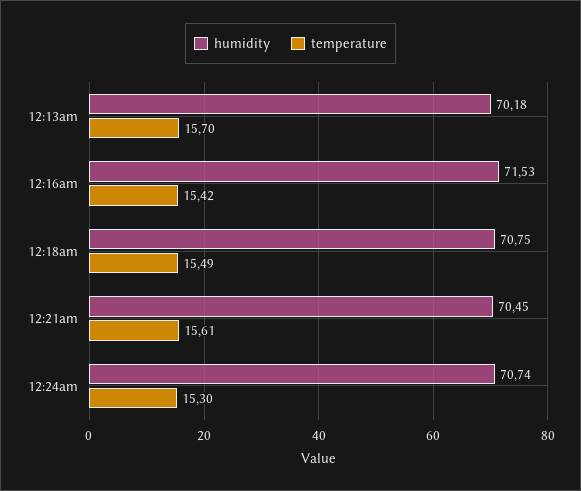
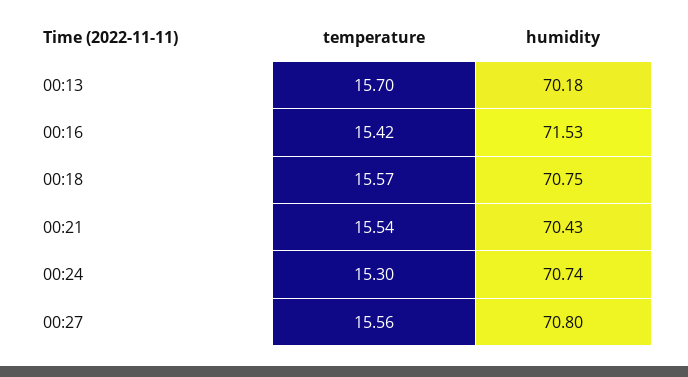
temperature, 12:18am: 15.49 -> 15.57
humidity, 12:21am: 70.45 -> 70.43
temperature, 12:21am: 15.61 -> 15.54
temperature, 00:27: none -> 15.56
humidity, 00:27: none -> 70.8

